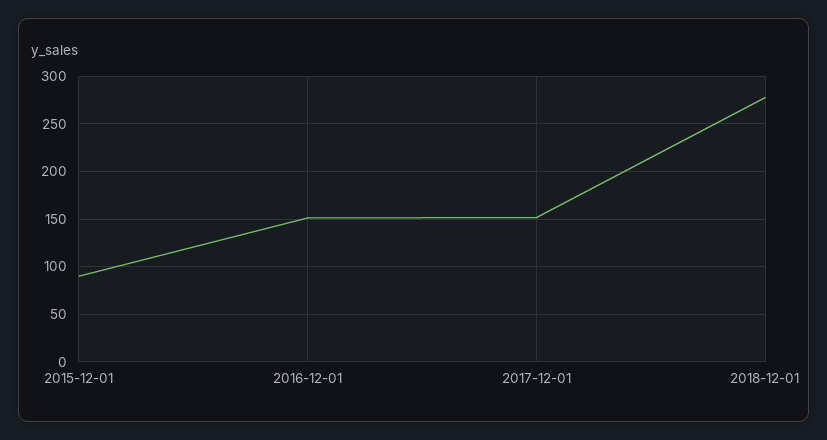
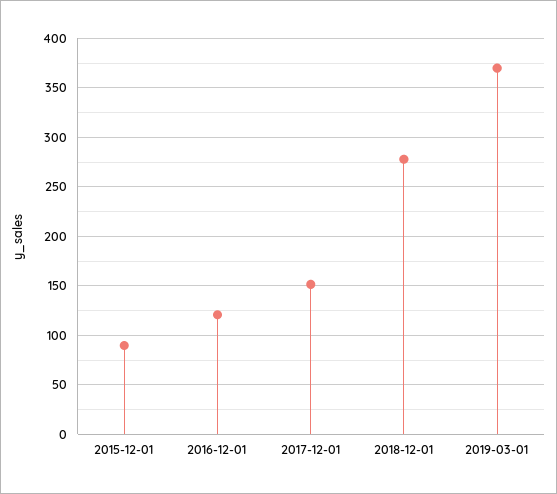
2016-12-01: 150 -> 120
2019-03-01: none -> 370

